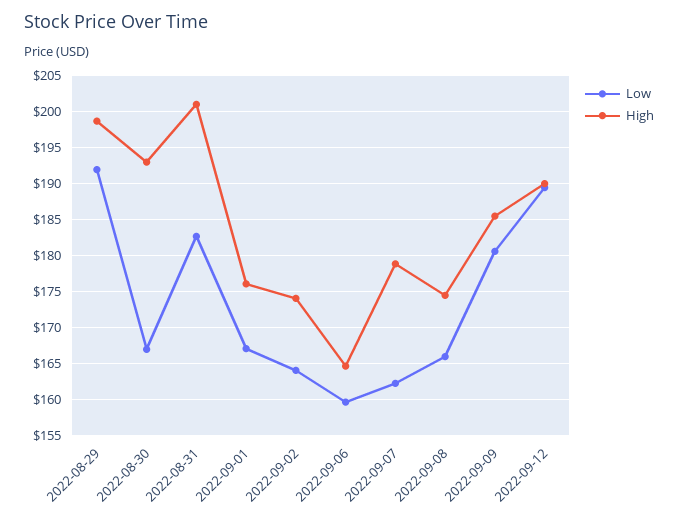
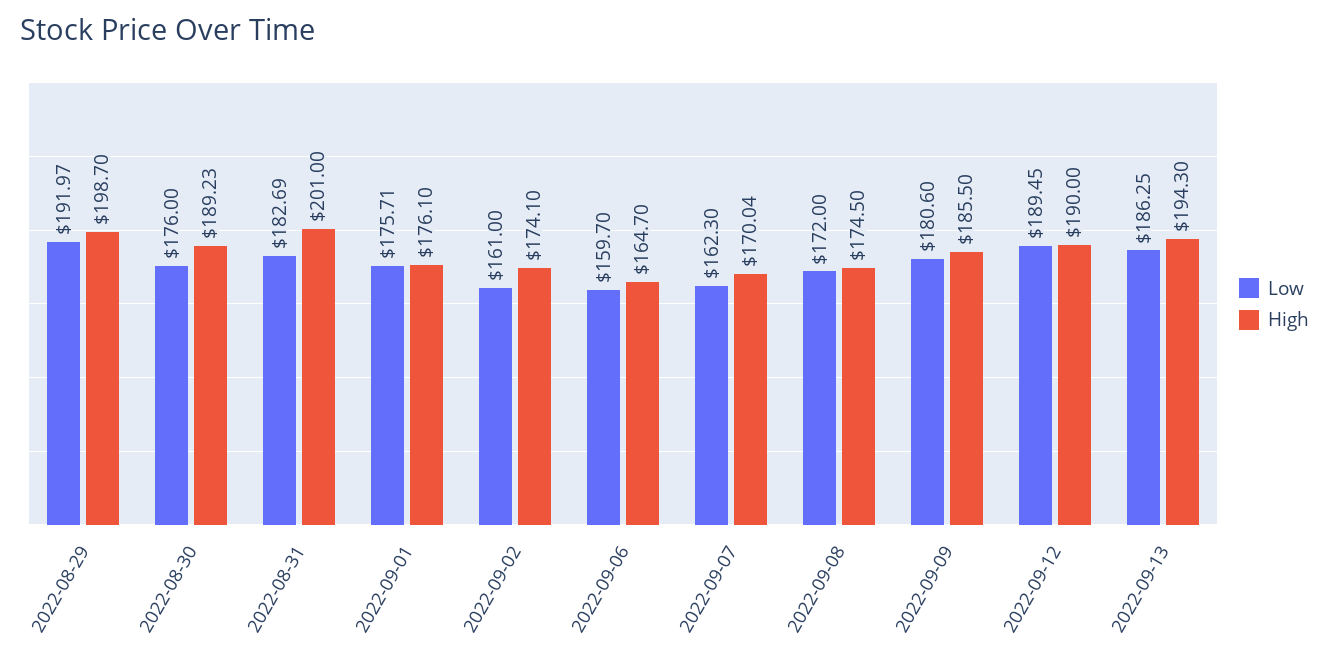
Low, 2022-08-30: 167 -> 176
High, 2022-08-30: 193 -> 189.23
Low, 2022-09-01: 167 -> 175.71
Low, 2022-09-02: 164 -> 161
High, 2022-09-07: 179 -> 170.04
Low, 2022-09-08: 166 -> 172
Low, 2022-09-13: none -> 186.25
High, 2022-09-13: none -> 194.3

